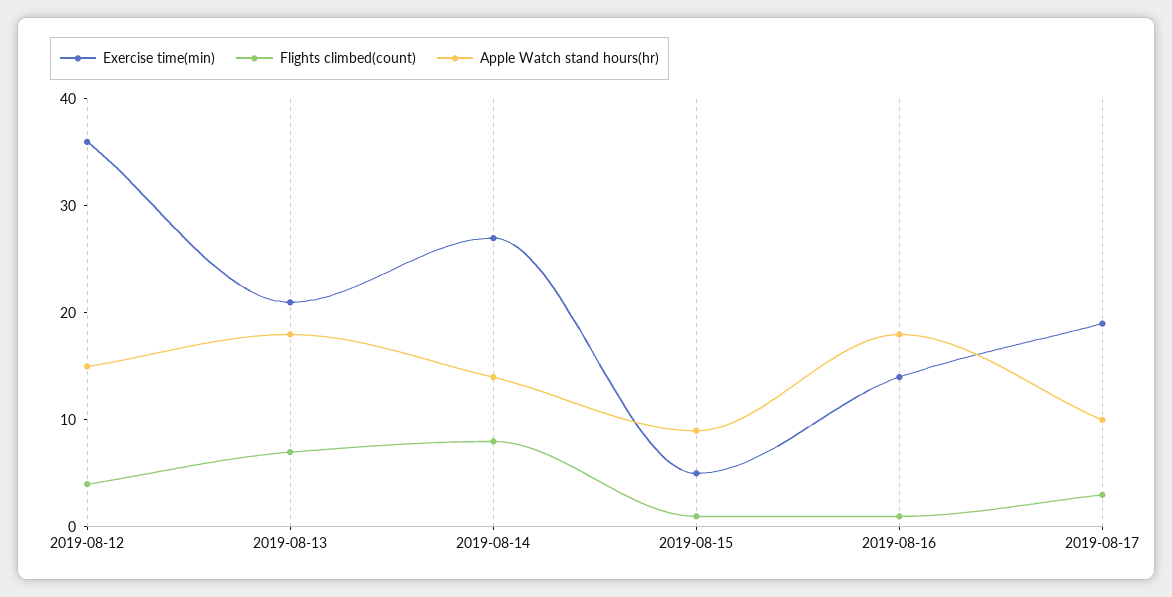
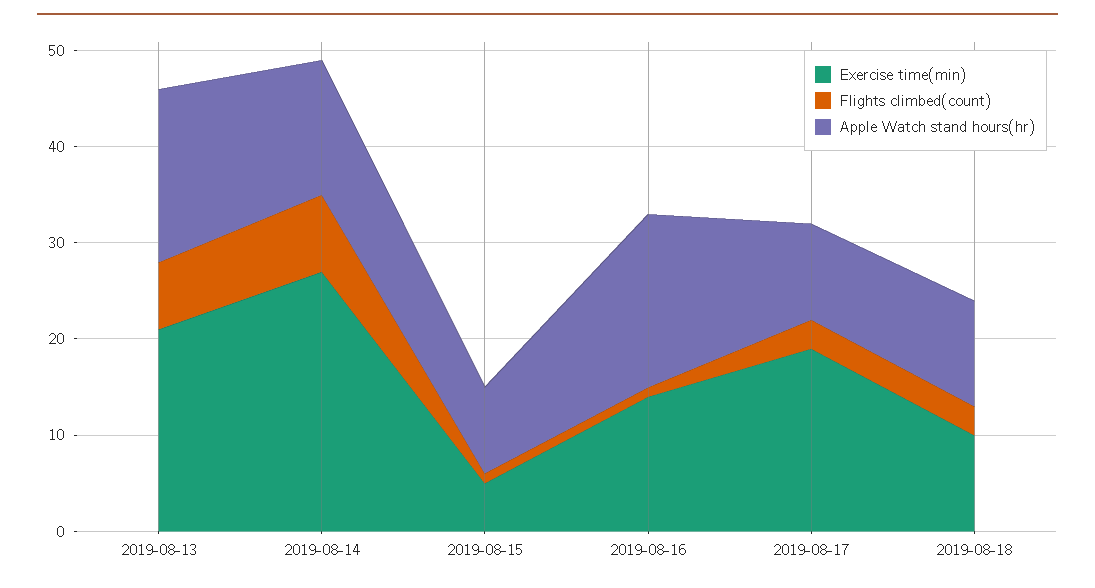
Exercise time(min), 2019-08-12: 36 -> none
Flights climbed(count), 2019-08-12: 4 -> none
Apple Watch stand hours(hr), 2019-08-12: 15 -> none
Exercise time(min), 2019-08-18: none -> 10
Flights climbed(count), 2019-08-18: none -> 3
Apple Watch stand hours(hr), 2019-08-18: none -> 11

